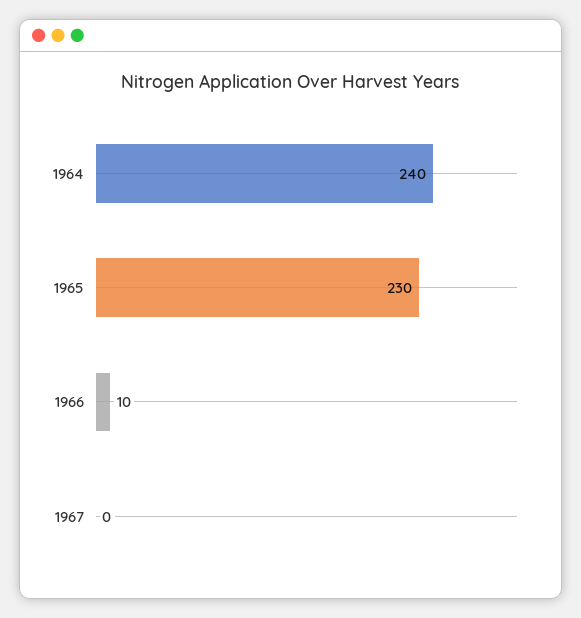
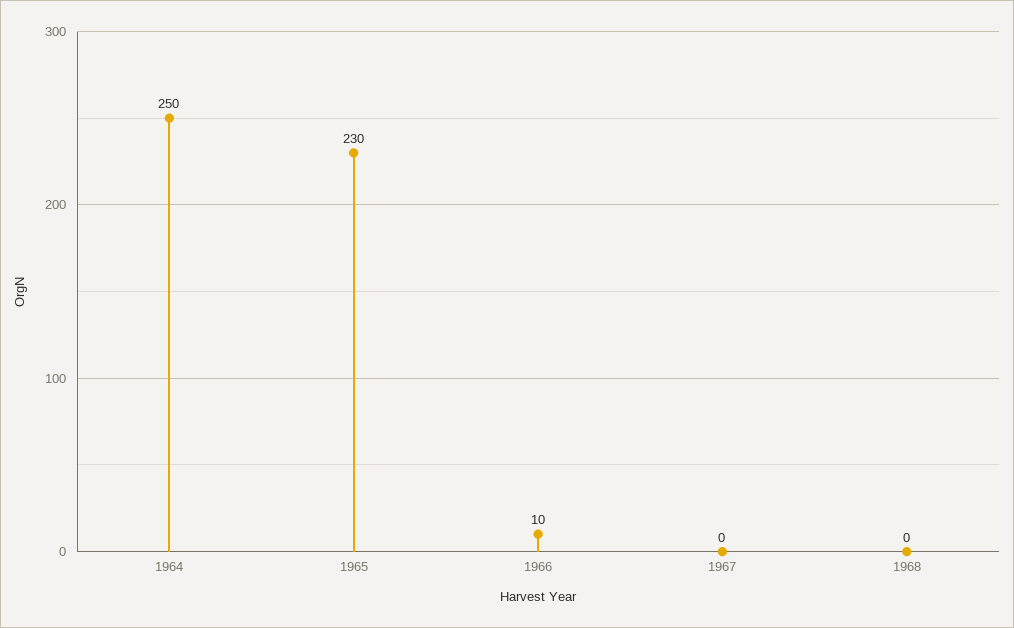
1964: 240 -> 250
1968: none -> 0

